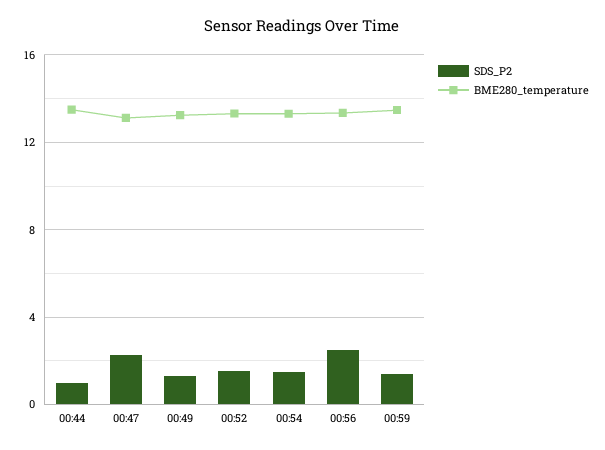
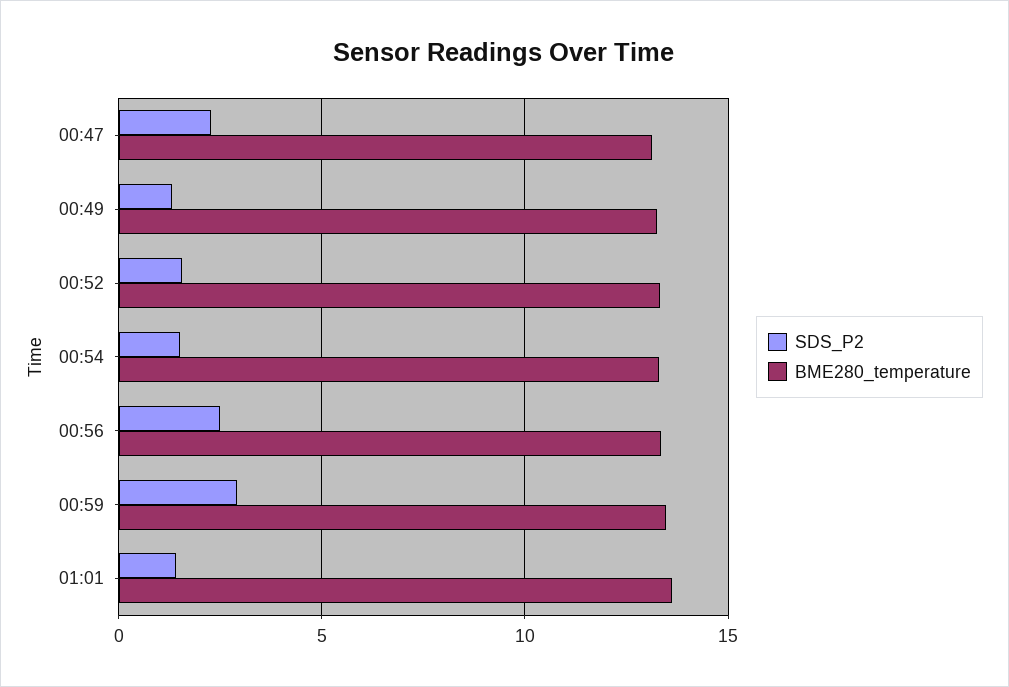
SDS_P2, 00:44: 1 -> none
BME280_temperature, 00:44: 13.5 -> none
SDS_P2, 00:59: 1.5 -> 3
SDS_P2, 01:01: none -> 1.5
BME280_temperature, 01:01: none -> 13.5

